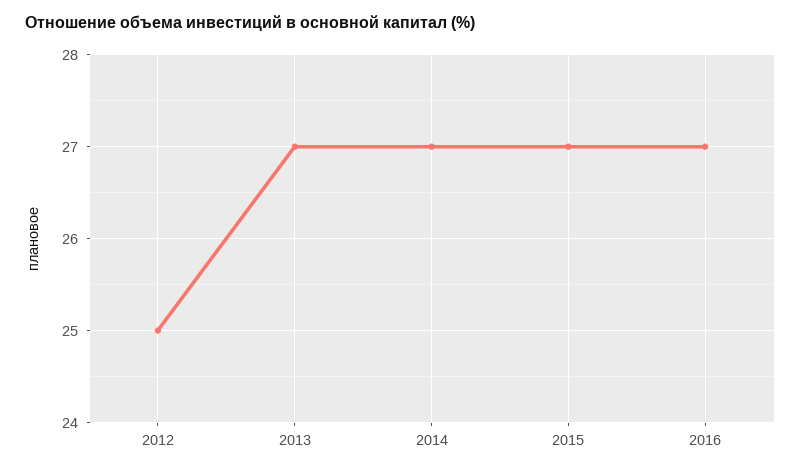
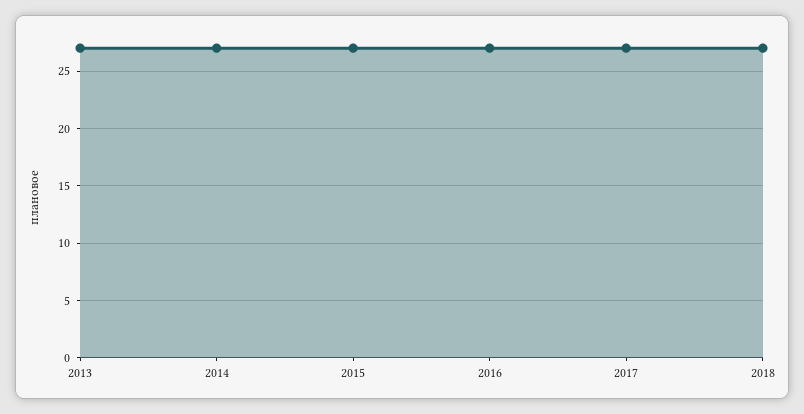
2012: 25 -> none
2017: none -> 27
2018: none -> 27

